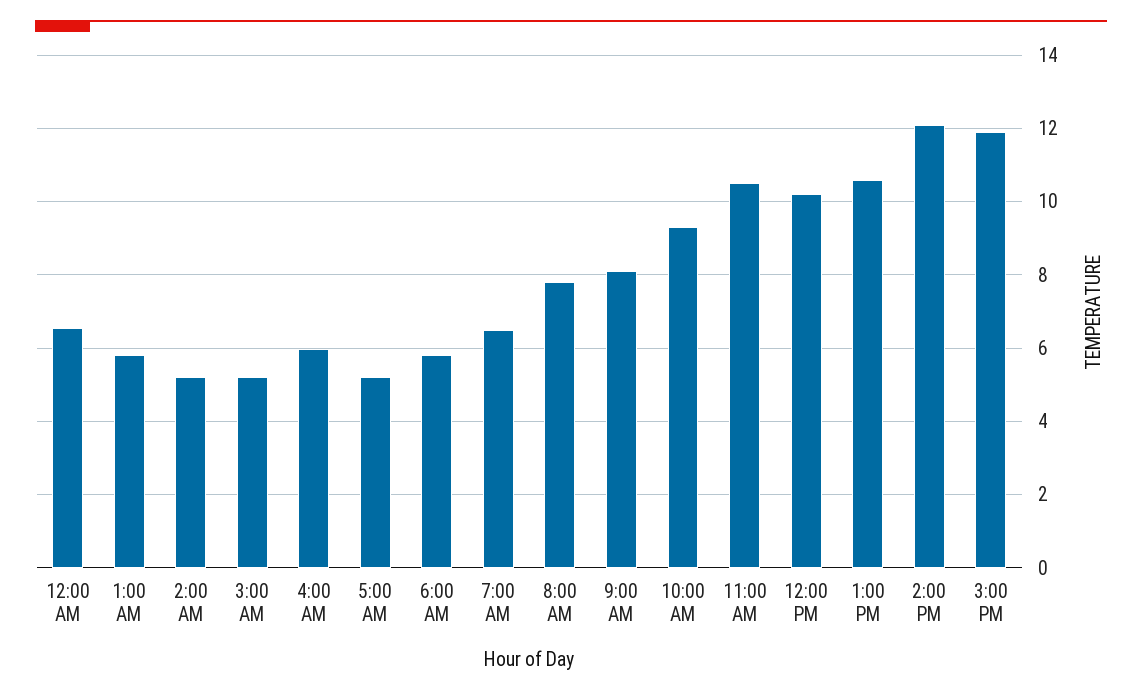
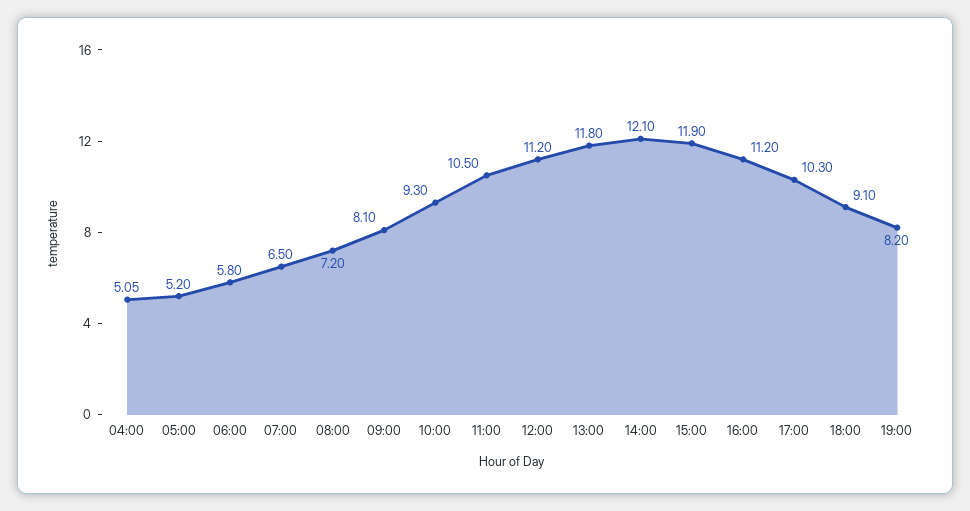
12:00 AM: 6.6 -> none
1:00 AM: 5.8 -> none
2:00 AM: 5.2 -> none
3:00 AM: 5.2 -> none
4:00 AM: 6 -> 5.05
8:00 AM: 7.8 -> 7.2
12:00 PM: 10.2 -> 11.2
1:00 PM: 10.6 -> 11.8
16:00: none -> 11.2
17:00: none -> 10.3
18:00: none -> 9.1
19:00: none -> 8.2

